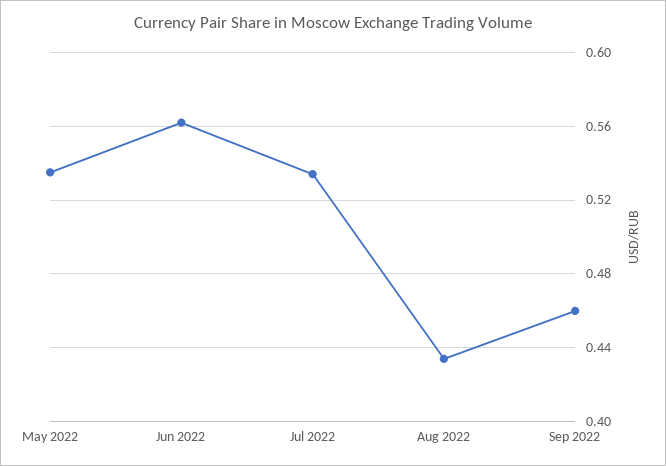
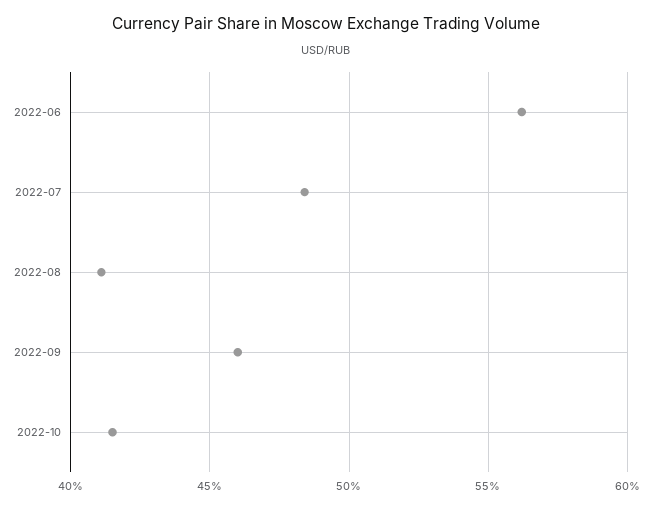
May 2022: 0.535 -> none
Jul 2022: 0.535 -> 0.485
Aug 2022: 0.435 -> 0.41
2022-10: none -> 0.415

